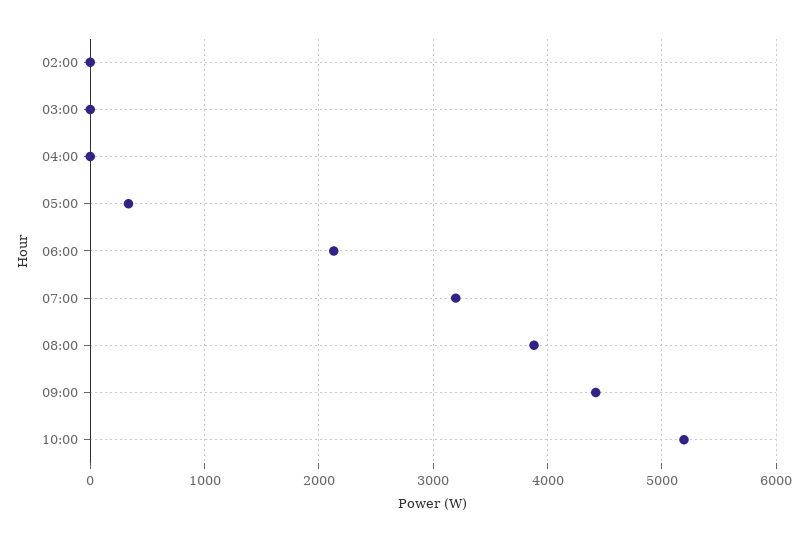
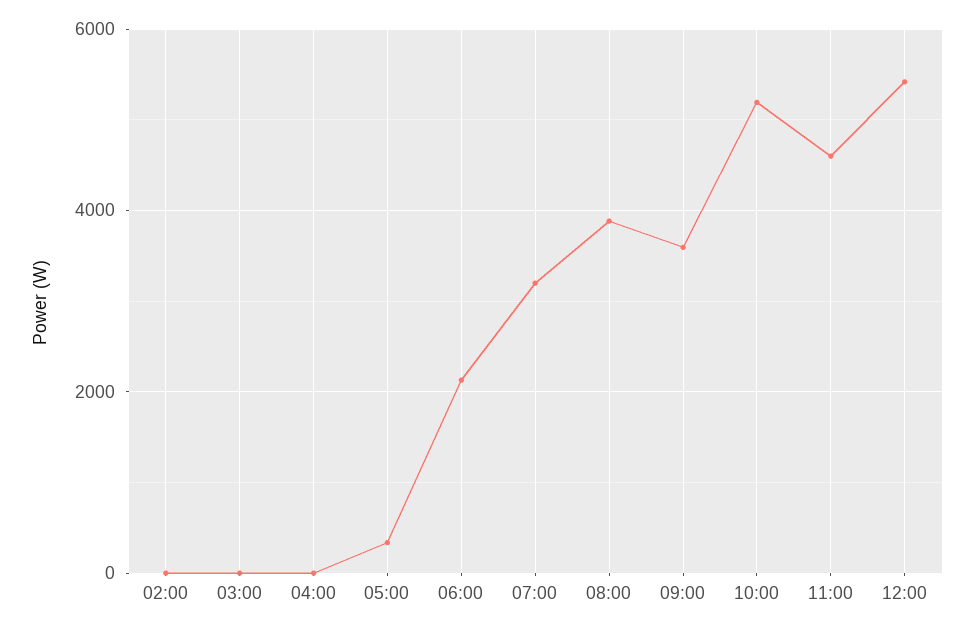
09:00: 4400 -> 3600
11:00: none -> 4600
12:00: none -> 5400

